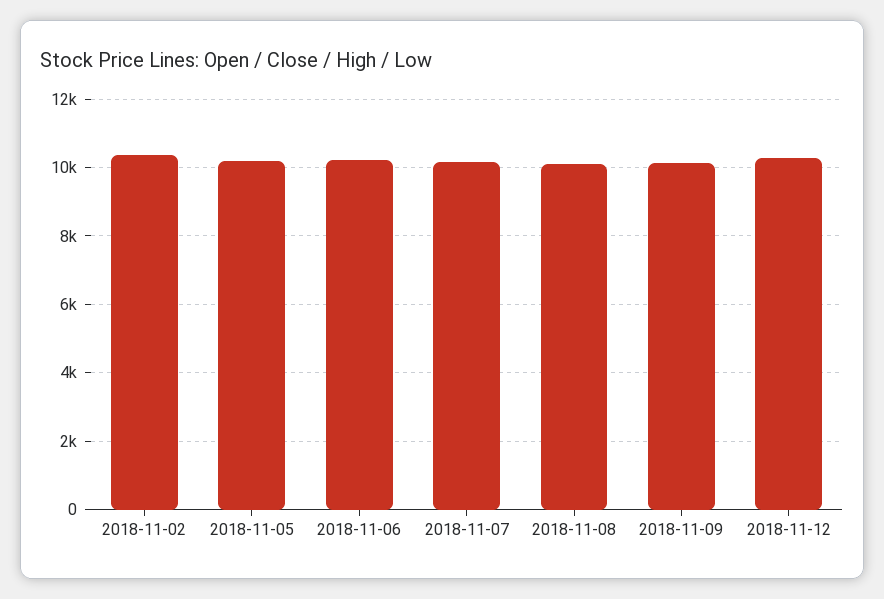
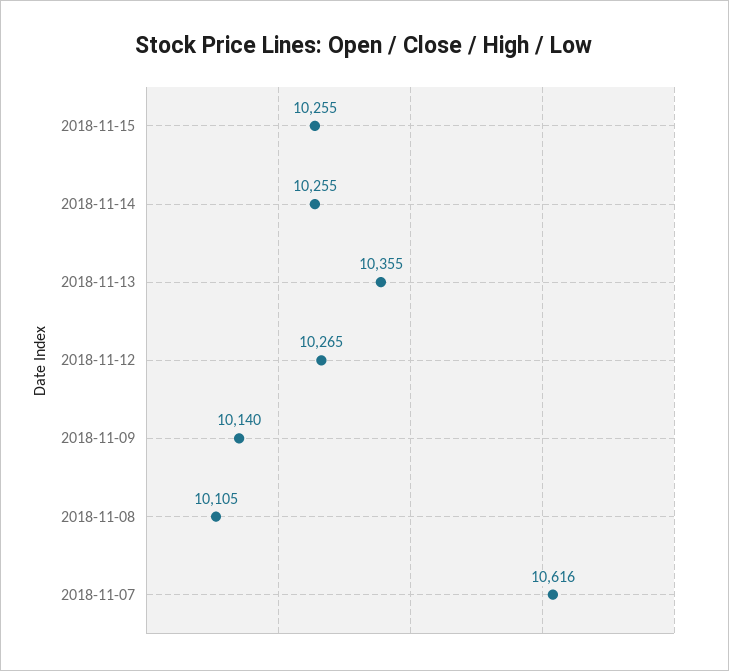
2018-11-02: 10400 -> none
2018-11-05: 10200 -> none
2018-11-06: 10200 -> none
2018-11-07: 10200 -> 10616
2018-11-15: none -> 10255
2018-11-14: none -> 10255
2018-11-13: none -> 10355

